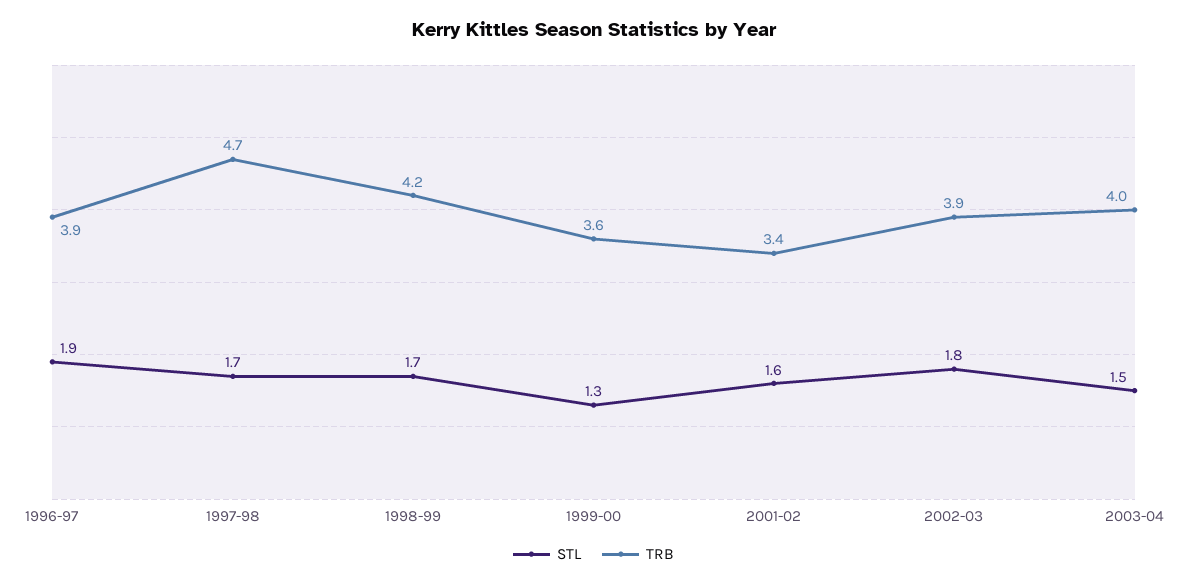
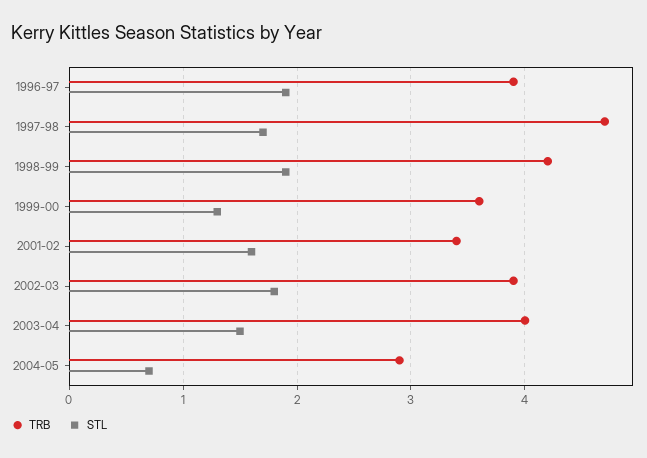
STL, 1998-99: 1.7 -> 1.9
TRB, 2004-05: none -> 2.9
STL, 2004-05: none -> 0.7

